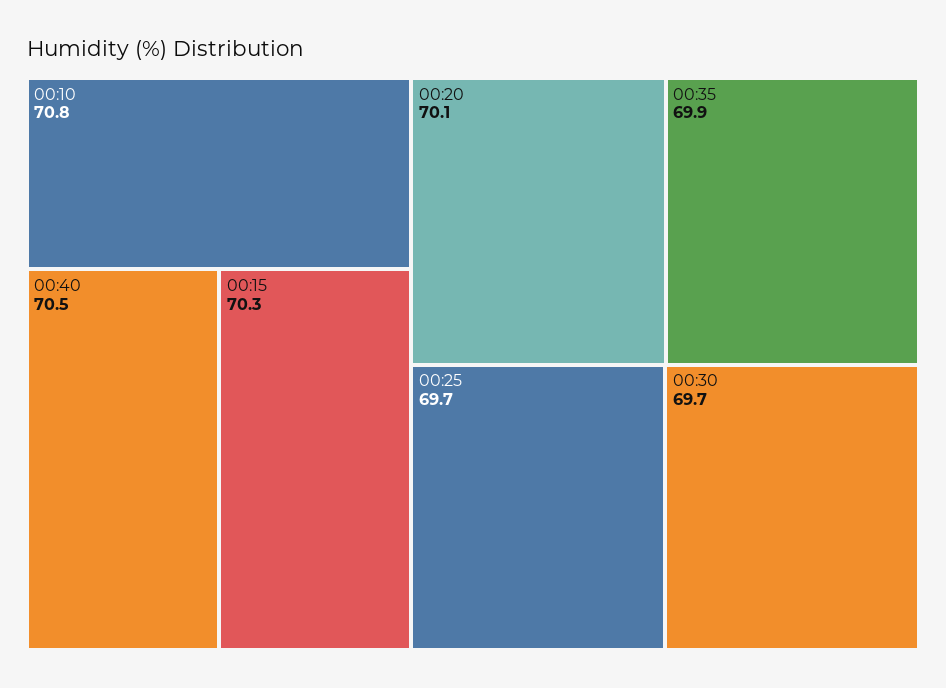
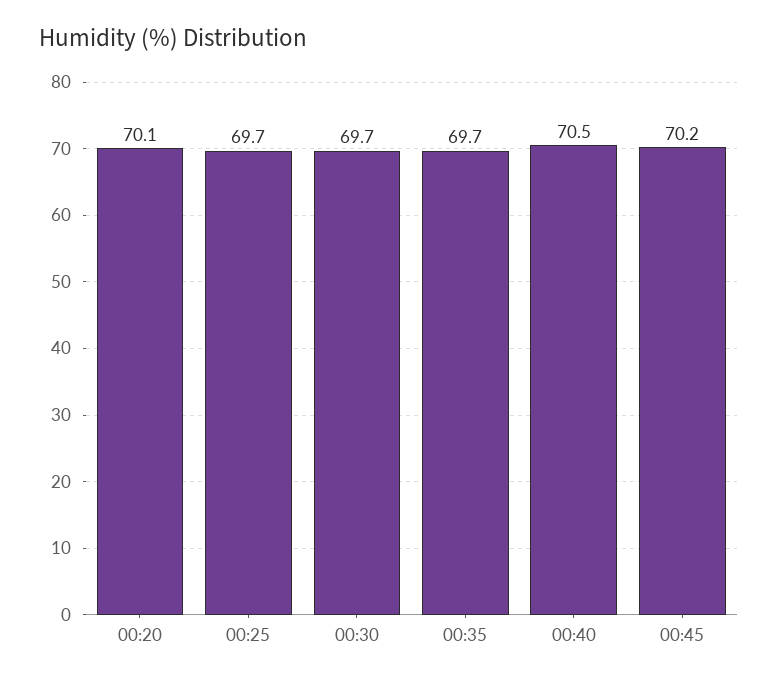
00:10: 70.8 -> none
00:15: 70.3 -> none
00:35: 69.9 -> 69.7
00:45: none -> 70.2

